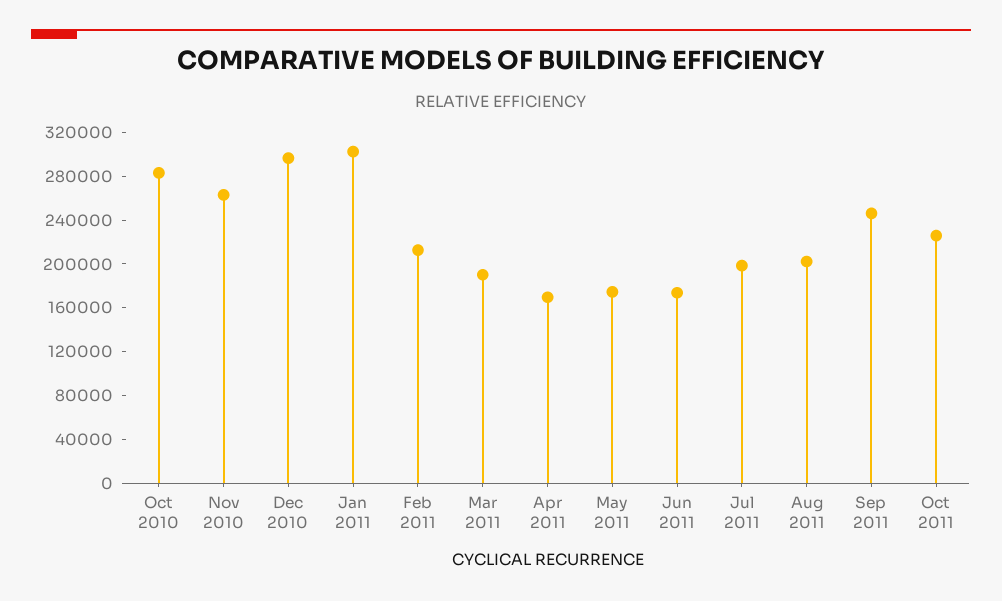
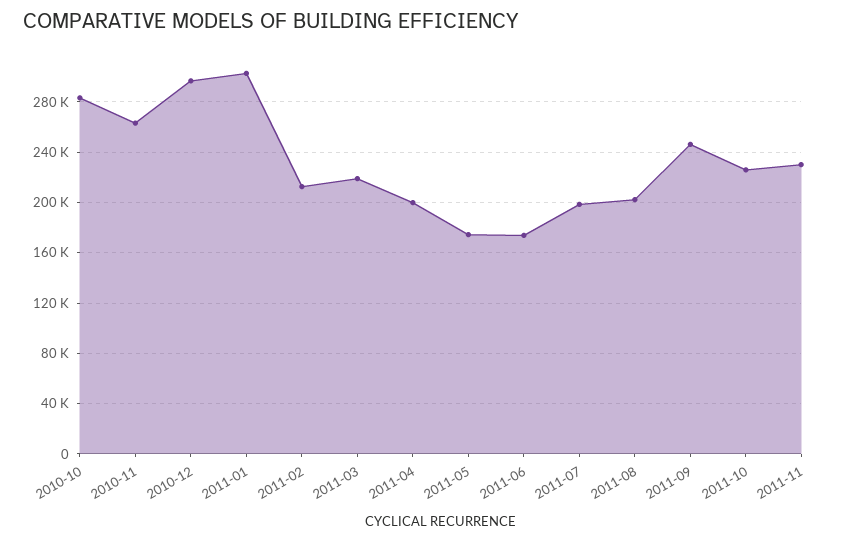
Mar 2011: 190000 -> 220000
Apr 2011: 170000 -> 200000
2011-11: none -> 230000

